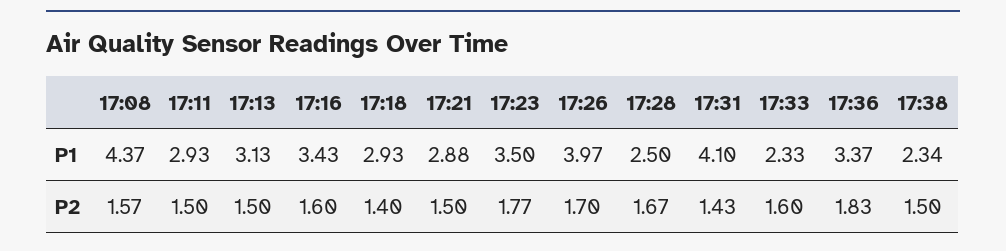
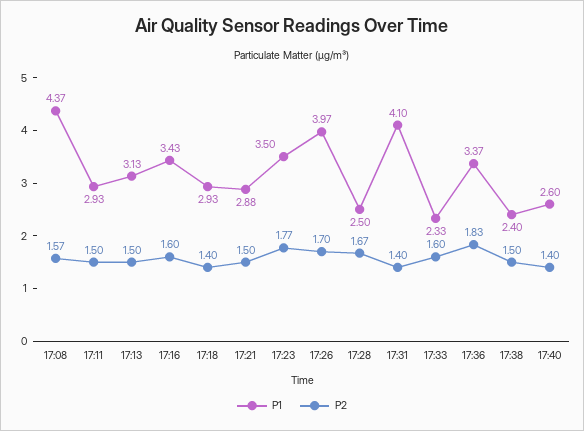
P1, 17:38: 2.34 -> 2.4
P2, 17:31: 1.43 -> 1.4
P1, 17:40: none -> 2.6
P2, 17:40: none -> 1.4

